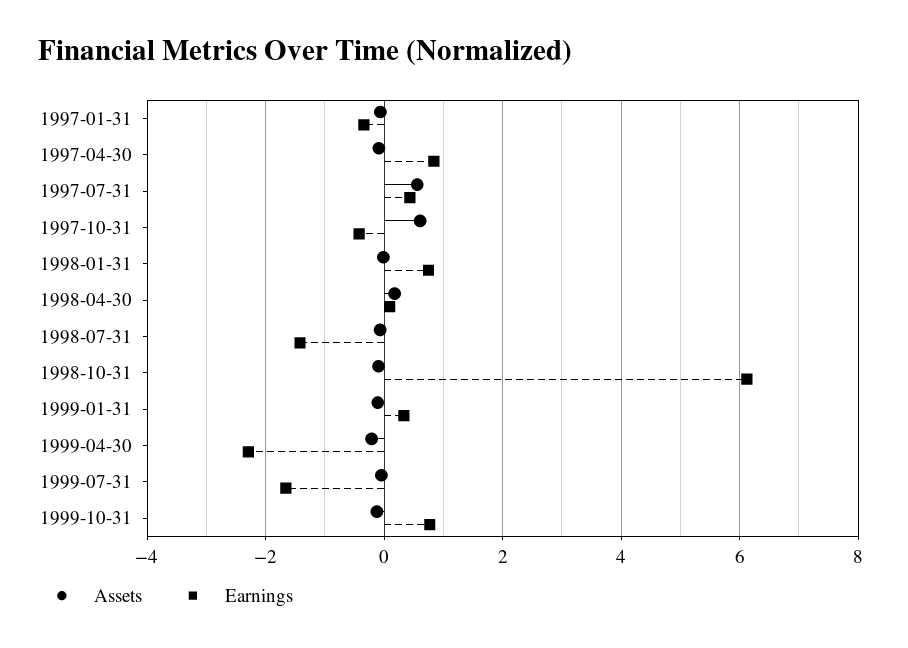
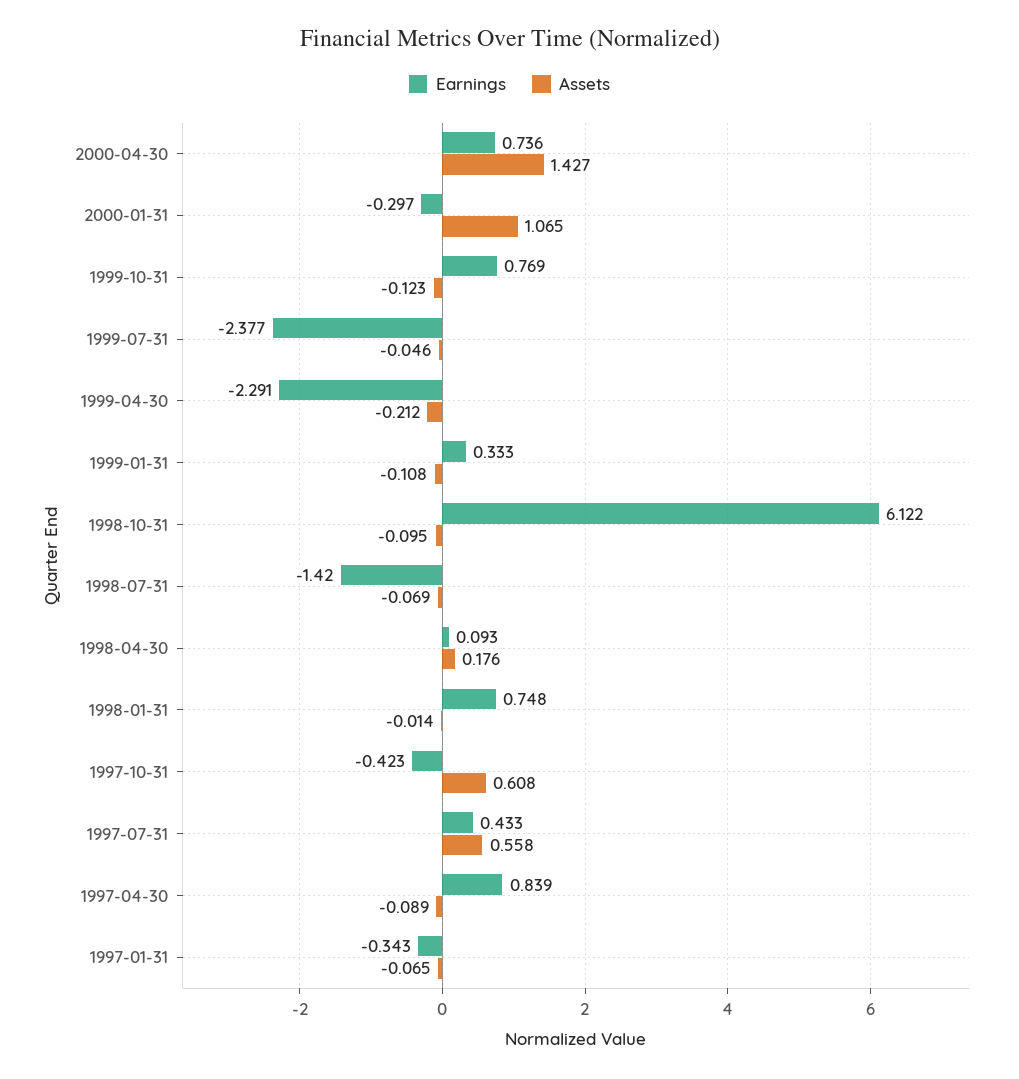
Earnings, 1999-07-31: -1.6 -> -2.377
Earnings, 2000-04-30: none -> 0.736
Assets, 2000-04-30: none -> 1.427
Earnings, 2000-01-31: none -> -0.297
Assets, 2000-01-31: none -> 1.065

